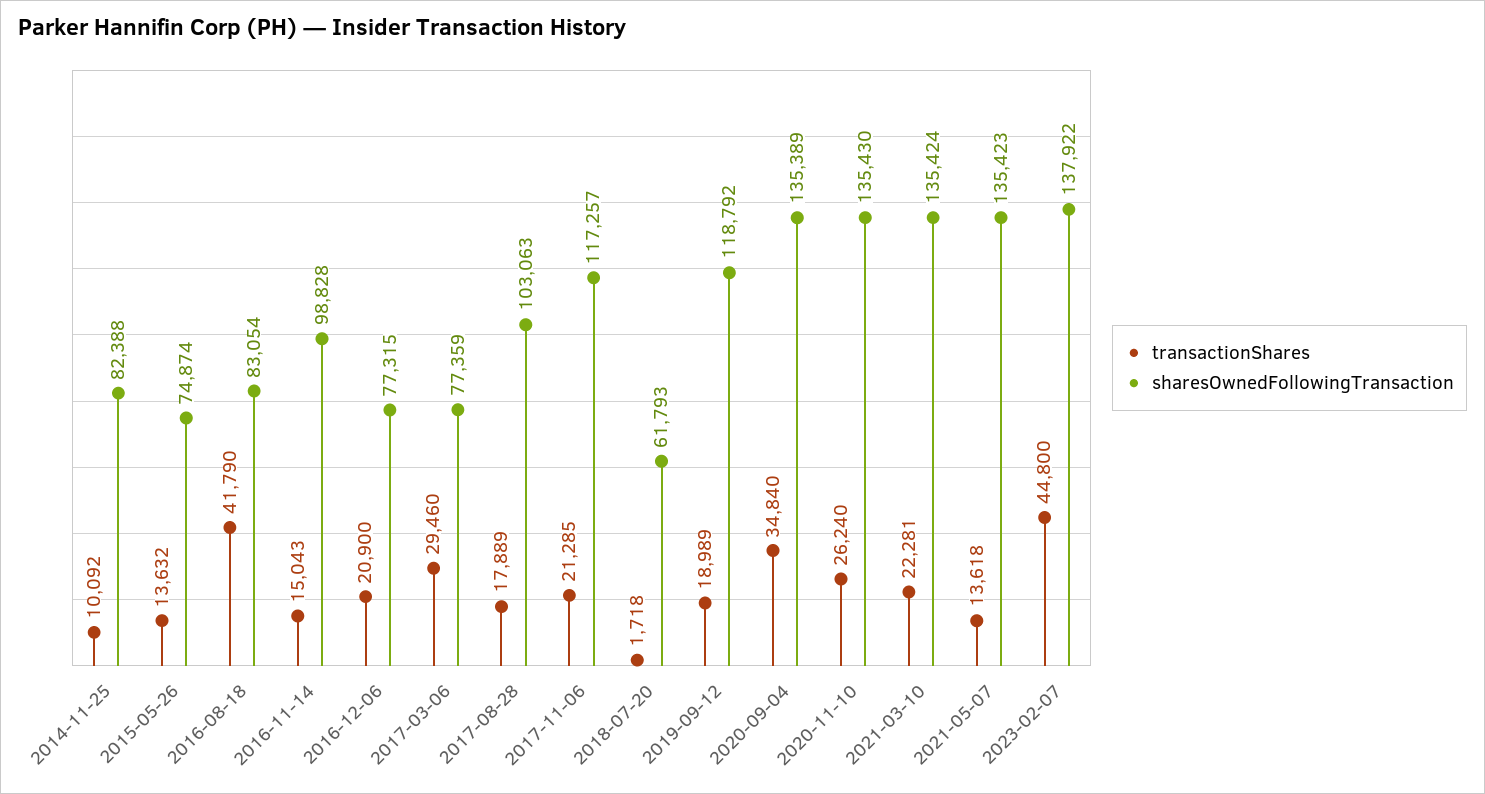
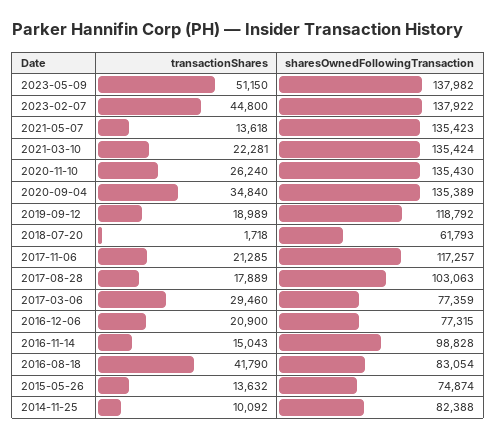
transactionShares, 2023-05-09: none -> 51150
sharesOwnedFollowingTransaction, 2023-05-09: none -> 137982

